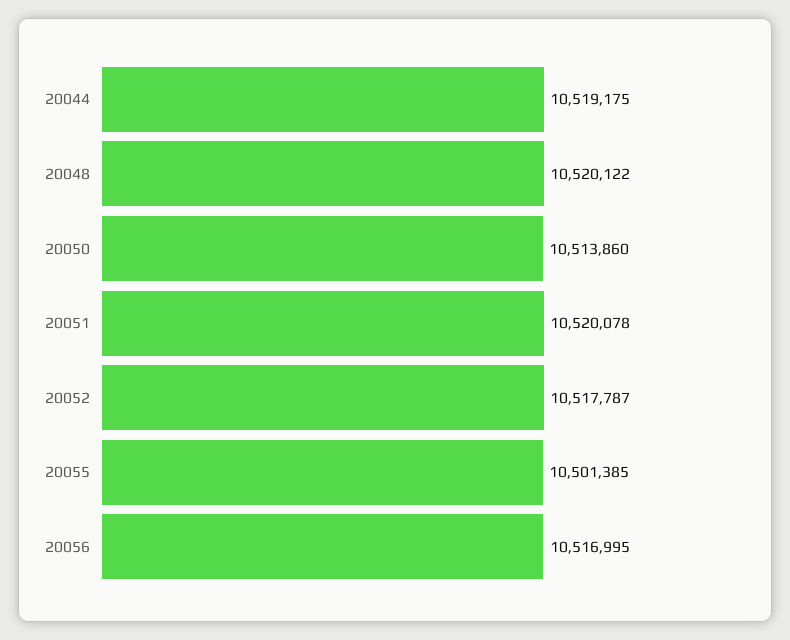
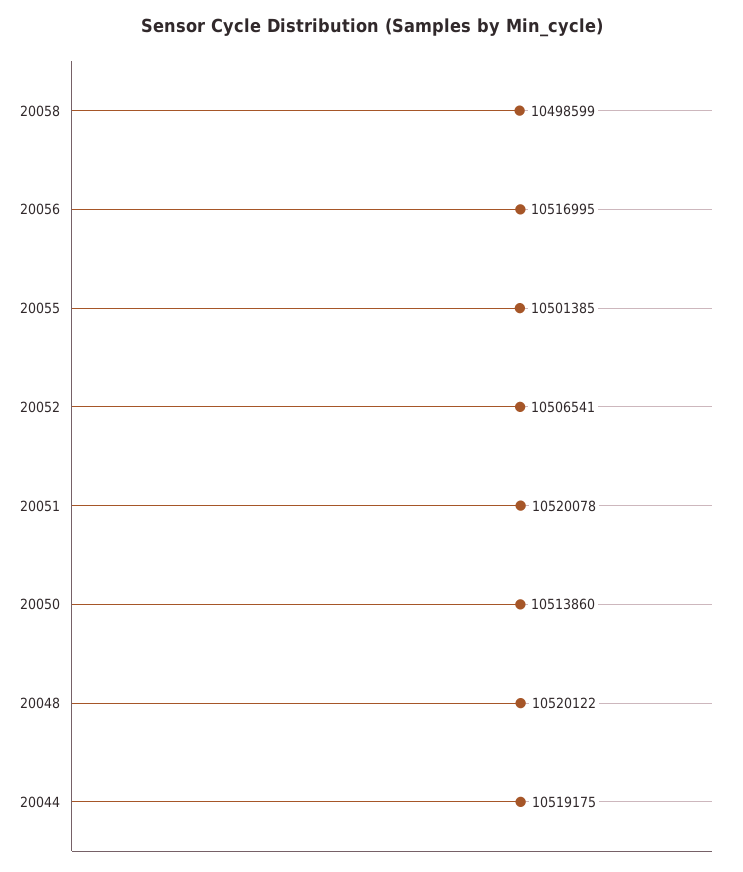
20052: 10517787 -> 10506541
20058: none -> 10498599

